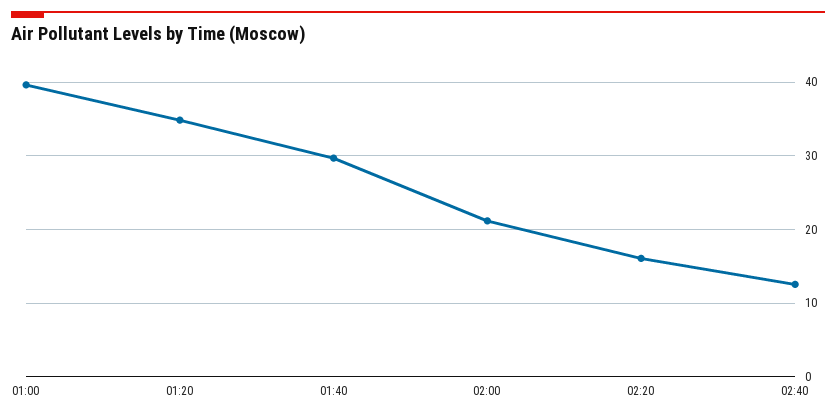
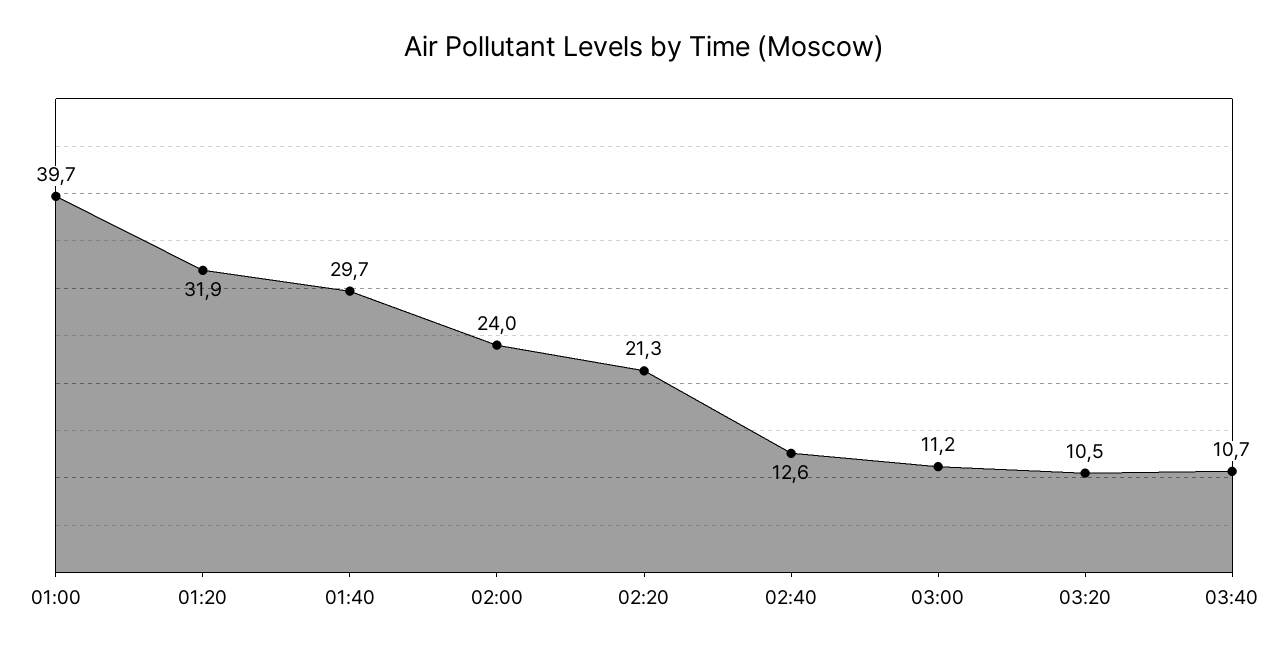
01:20: 35 -> 31.9
02:00: 21 -> 24
02:20: 16 -> 21.3
03:00: none -> 11.2
03:20: none -> 10.5
03:40: none -> 10.7

